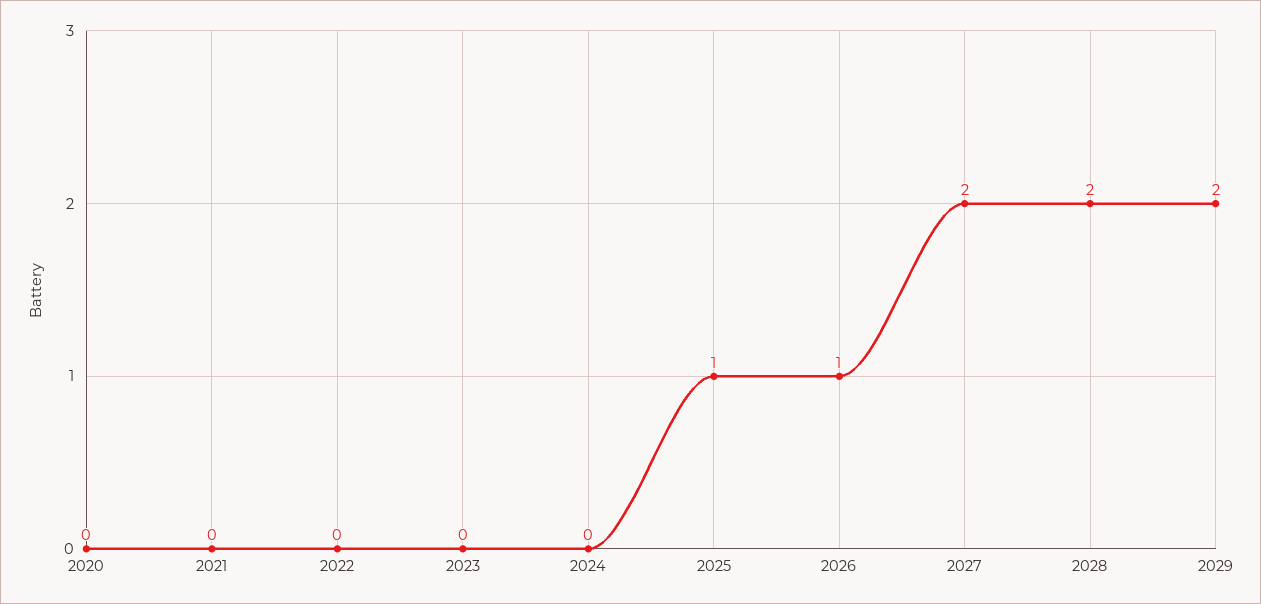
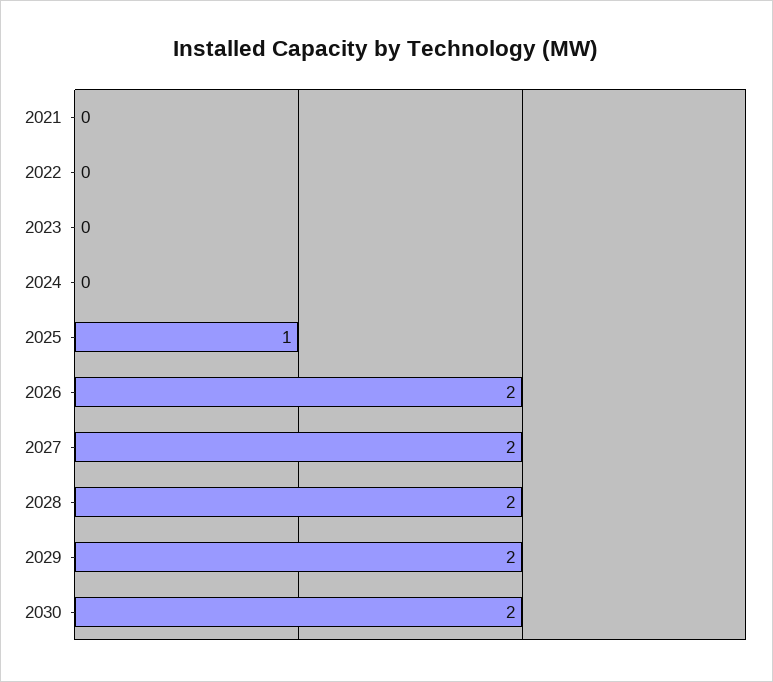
2020: 0 -> none
2026: 1 -> 2
2030: none -> 2

